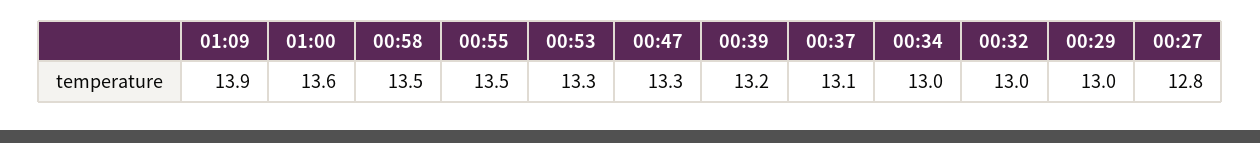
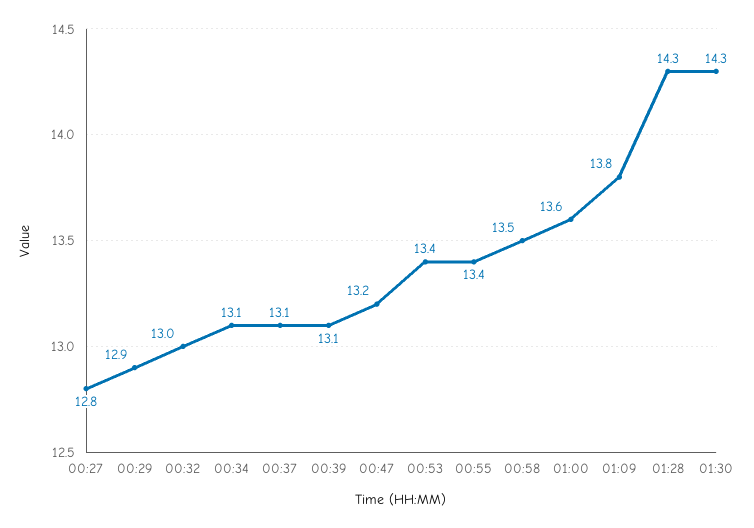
01:09: 13.9 -> 13.8
00:55: 13.5 -> 13.4
00:53: 13.3 -> 13.4
00:47: 13.3 -> 13.2
00:39: 13.2 -> 13.1
00:34: 13 -> 13.1
00:29: 13 -> 12.9
01:28: none -> 14.3
01:30: none -> 14.3

